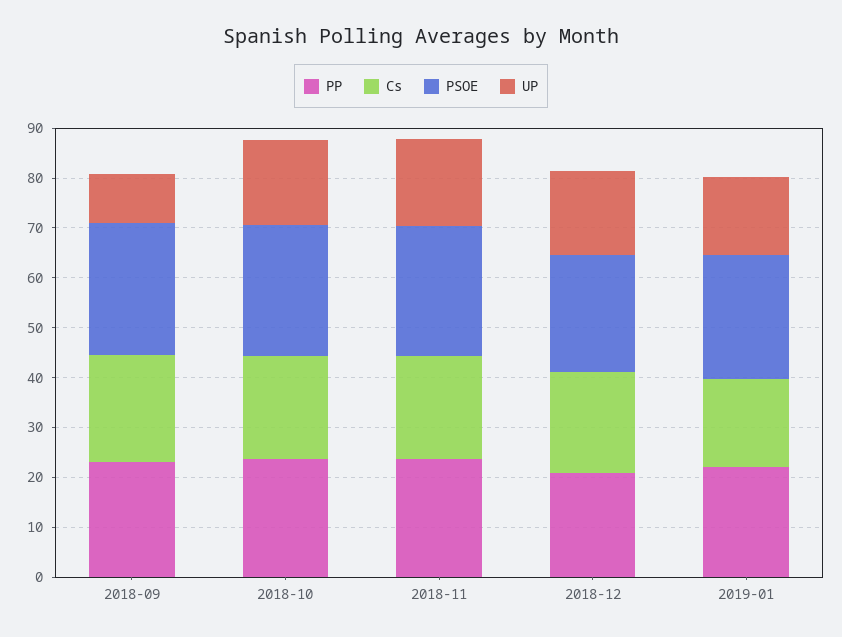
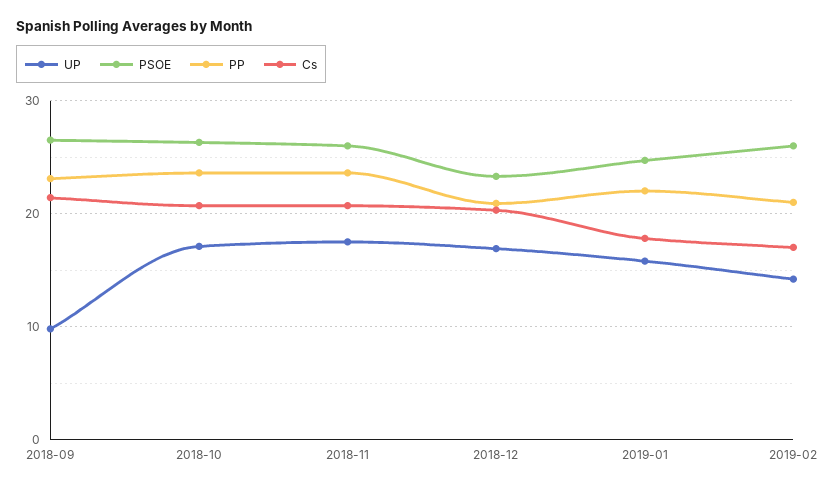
UP, 2019-02: none -> 14
PSOE, 2019-02: none -> 26
PP, 2019-02: none -> 21
Cs, 2019-02: none -> 17

